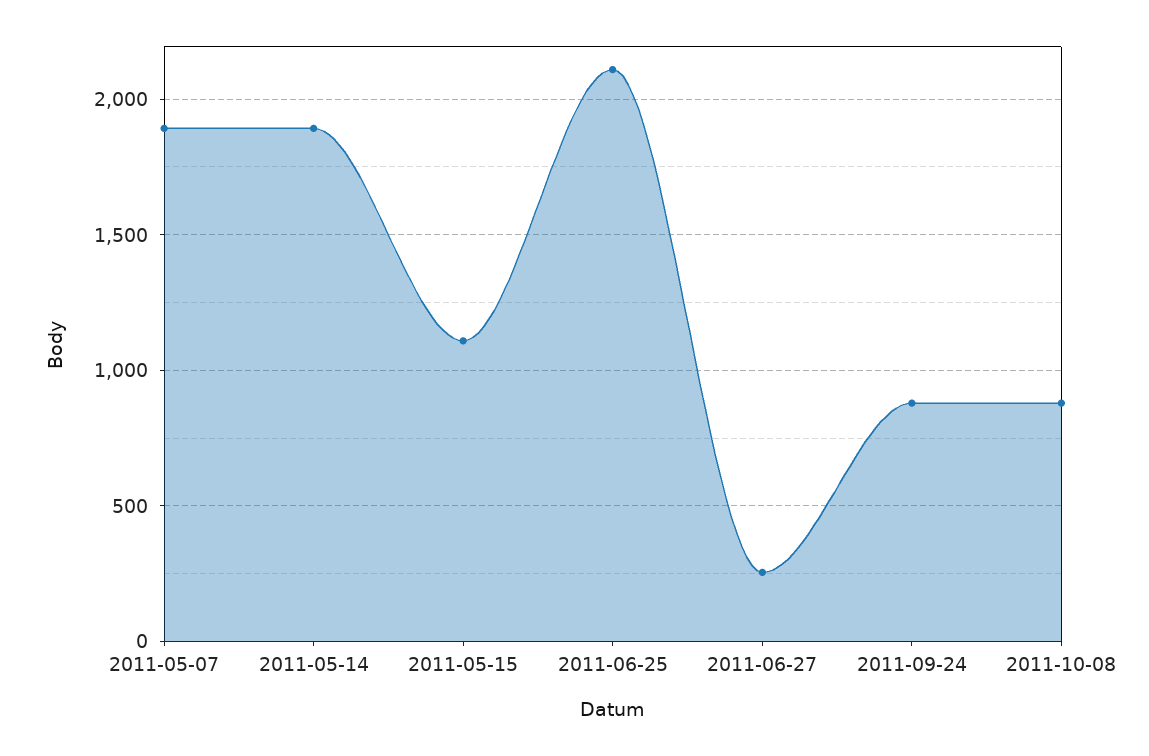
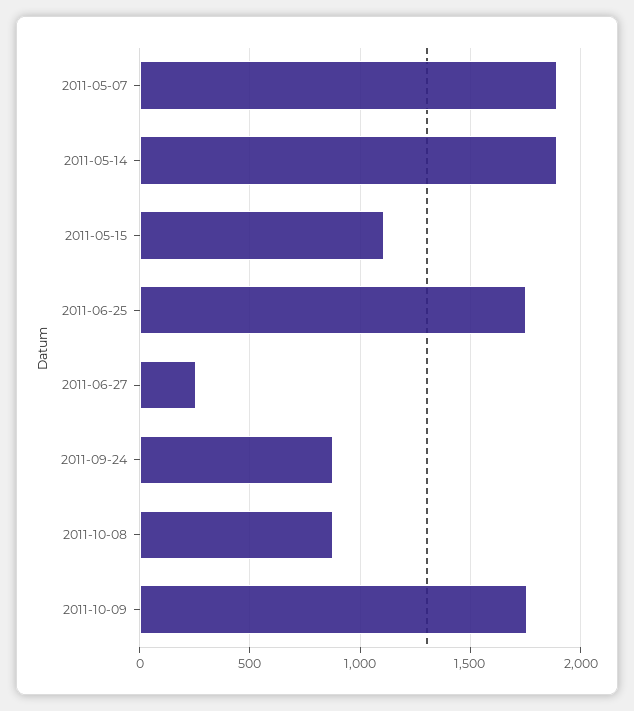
2011-06-25: 2100 -> 1750
2011-10-09: none -> 1750

